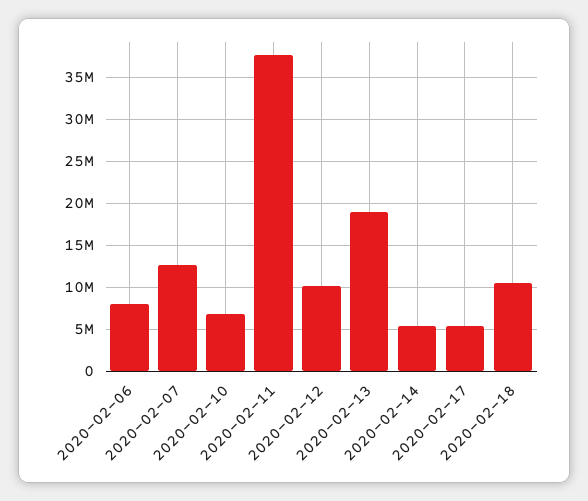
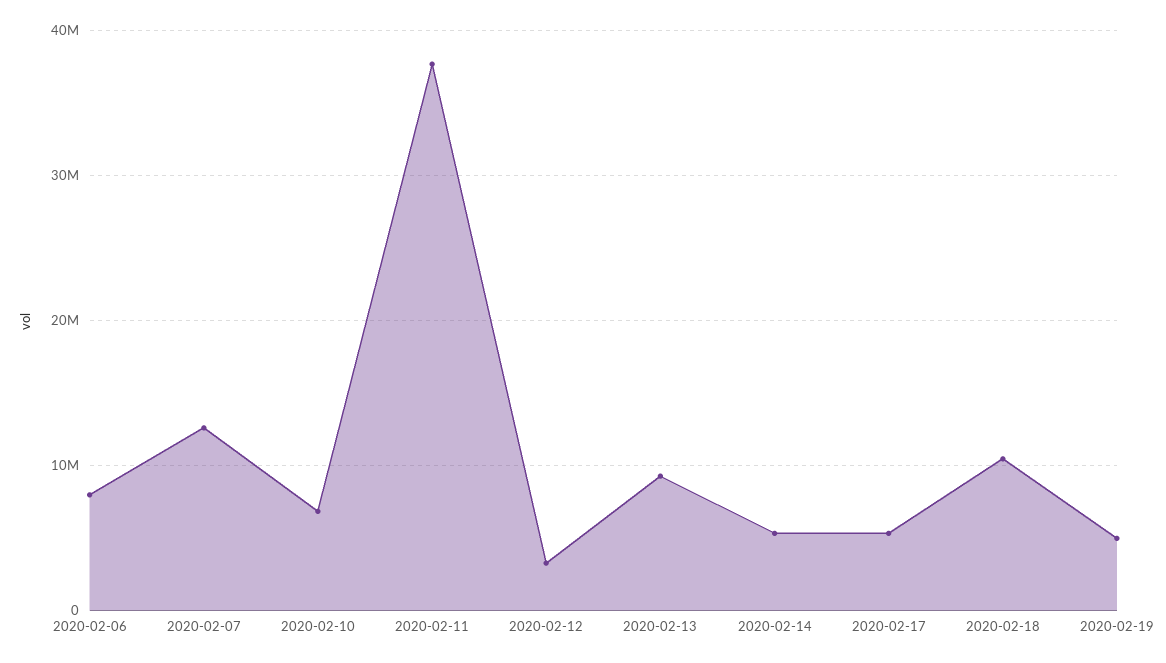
2020-02-12: 10000000 -> 3000000
2020-02-13: 19000000 -> 9000000
2020-02-19: none -> 5000000

